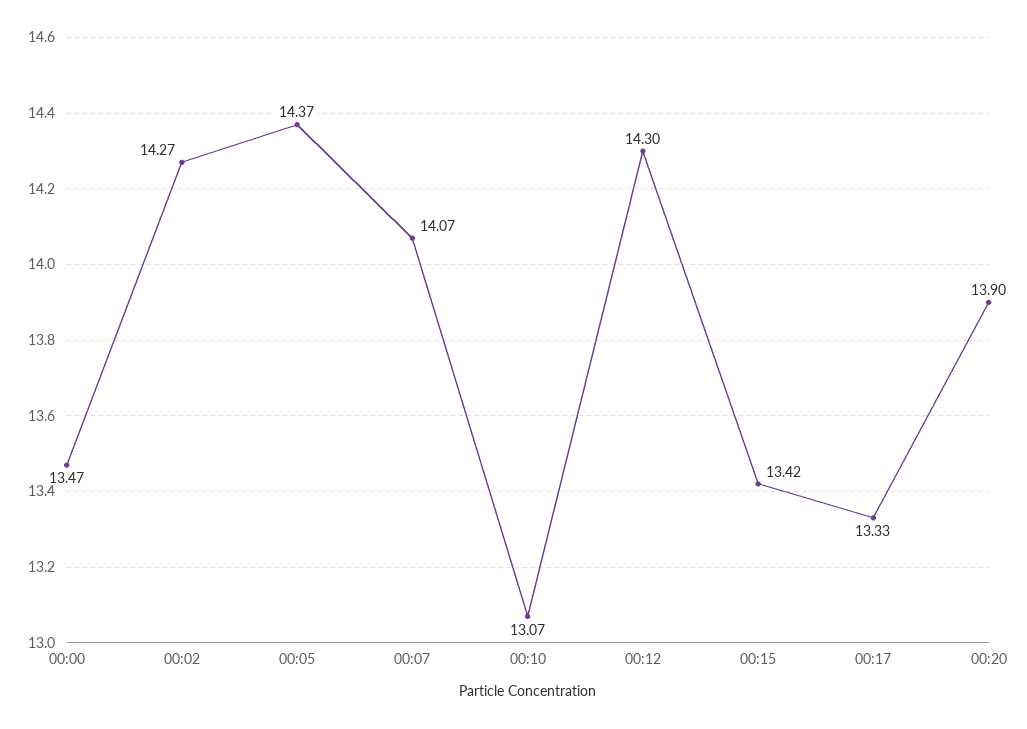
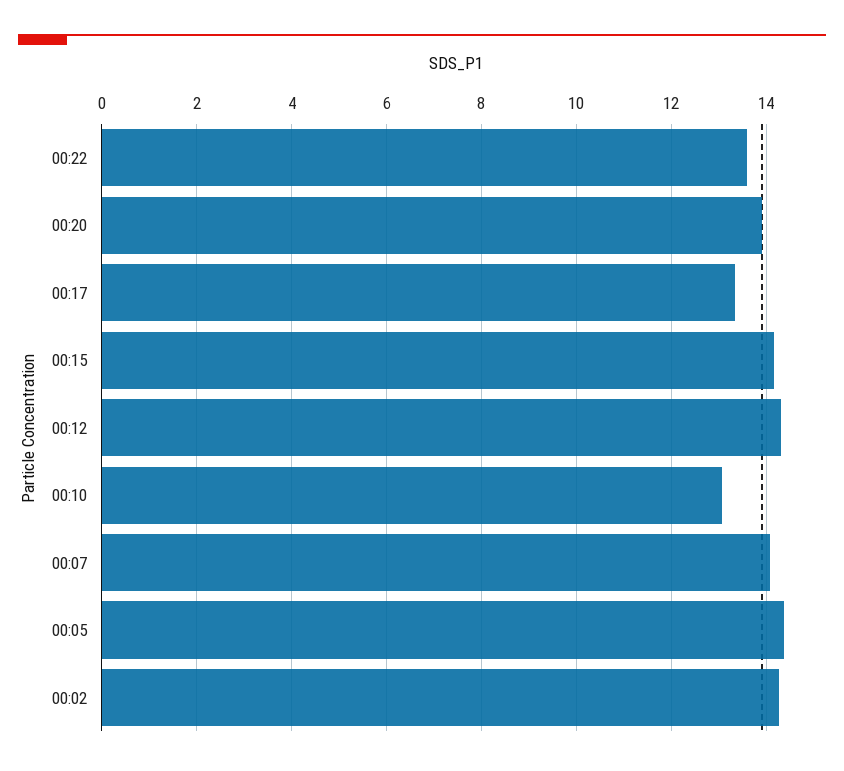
00:00: 13.47 -> none
00:15: 13.42 -> 14.2
00:22: none -> 13.6

